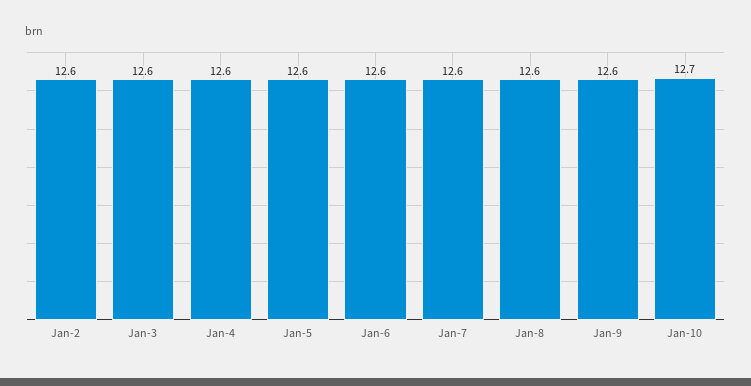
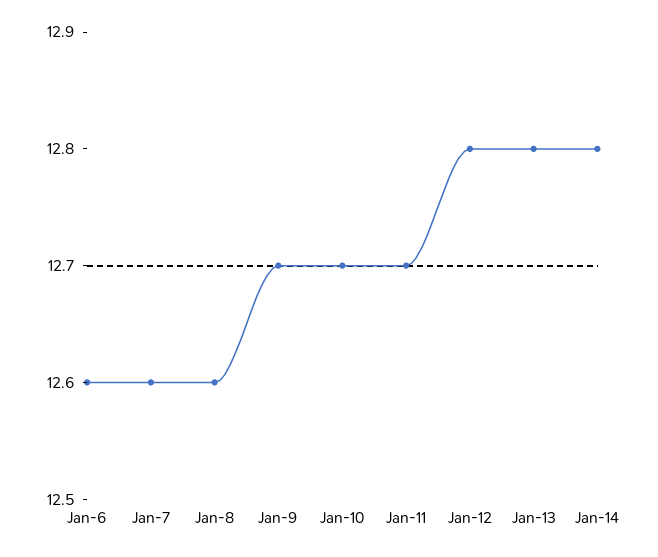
Jan-2: 12.6 -> none
Jan-3: 12.6 -> none
Jan-4: 12.6 -> none
Jan-5: 12.6 -> none
Jan-9: 12.6 -> 12.7
Jan-11: none -> 12.7
Jan-12: none -> 12.8
Jan-13: none -> 12.8
Jan-14: none -> 12.8

